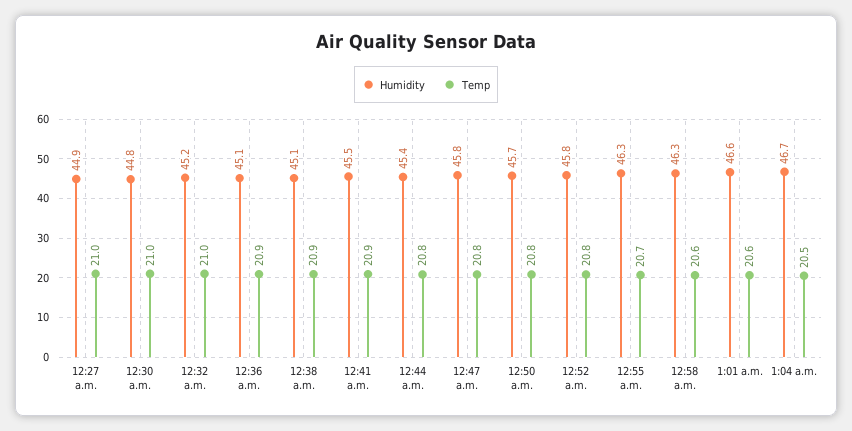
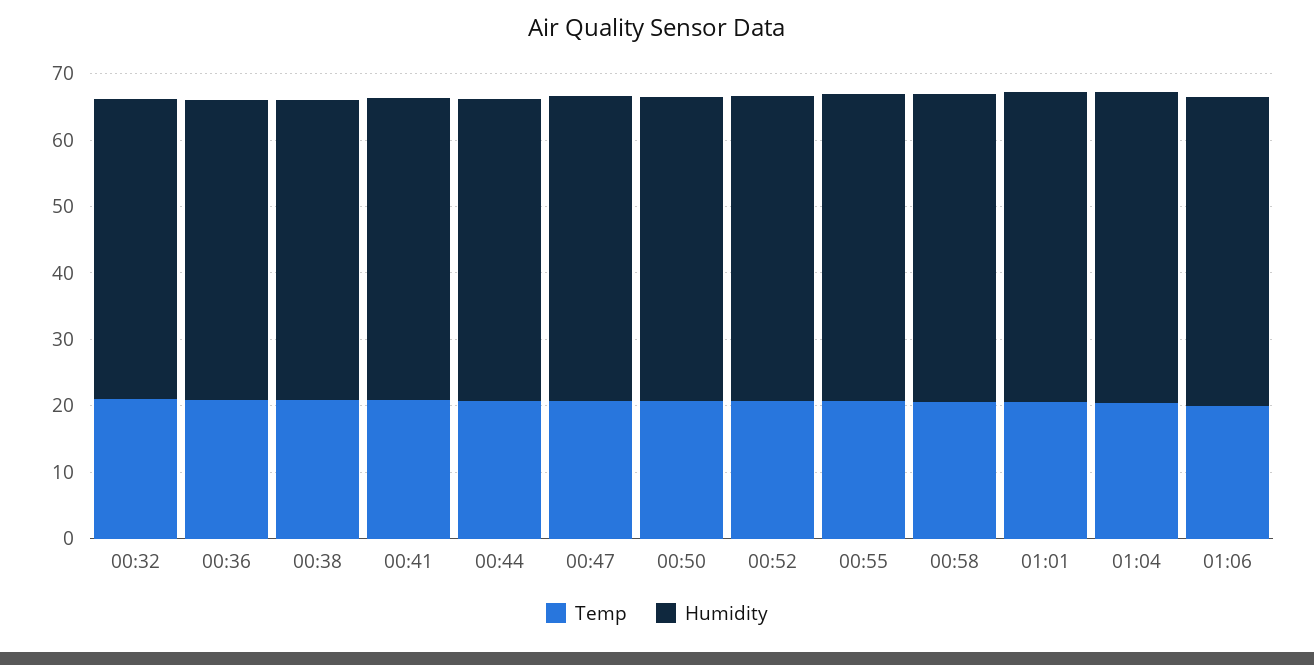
Humidity, 12:27 a.m.: 44.9 -> none
Temp, 12:27 a.m.: 21 -> none
Humidity, 12:30 a.m.: 44.8 -> none
Temp, 12:30 a.m.: 21 -> none
Temp, 01:06: none -> 20
Humidity, 01:06: none -> 46

